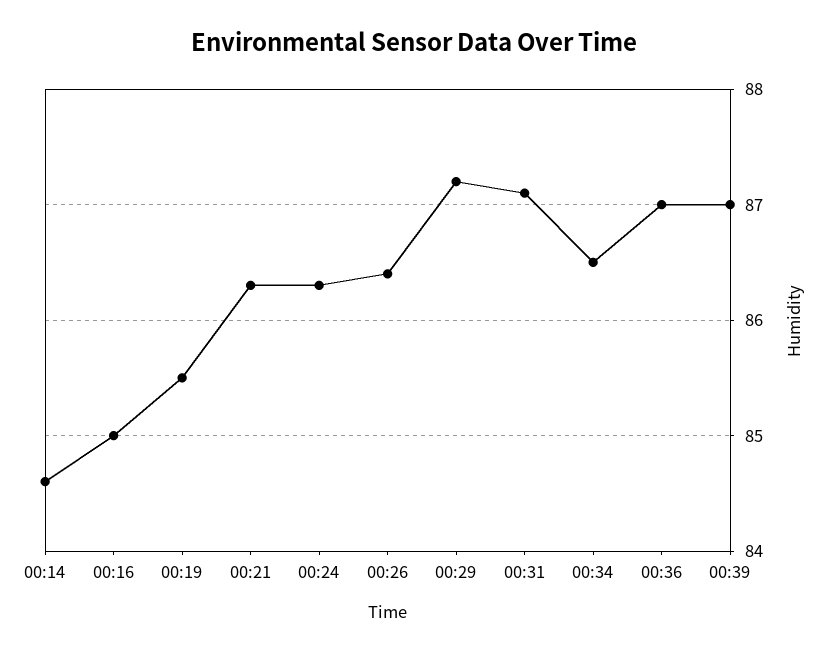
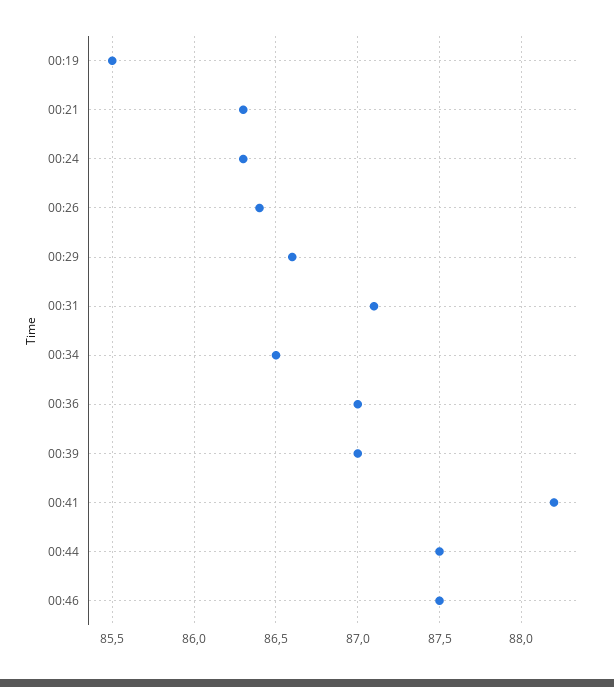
00:14: 84.6 -> none
00:16: 85 -> none
00:29: 87.2 -> 86.6
00:41: none -> 88.2
00:44: none -> 87.5
00:46: none -> 87.5

